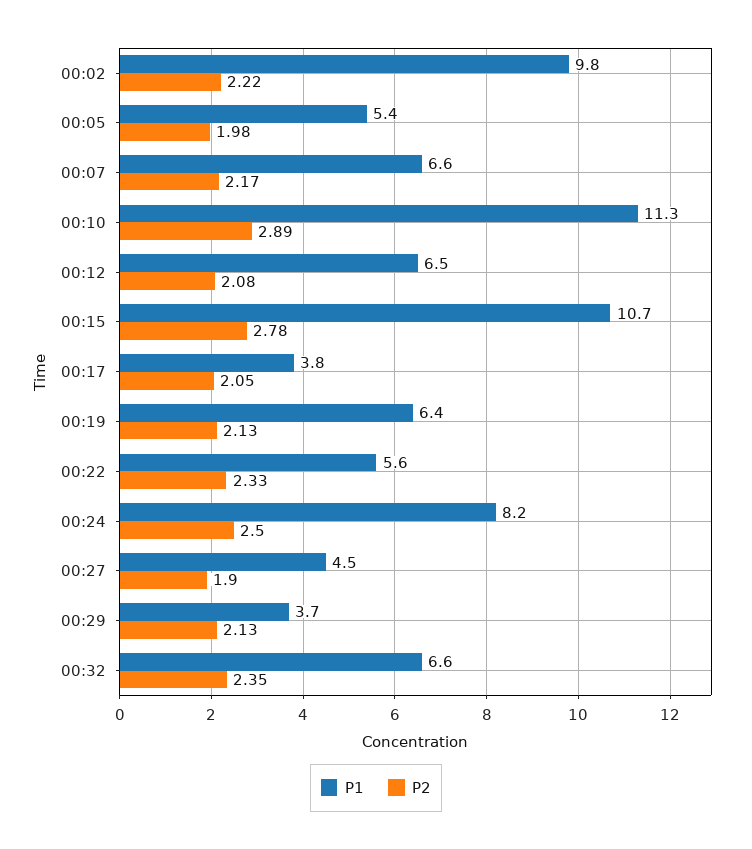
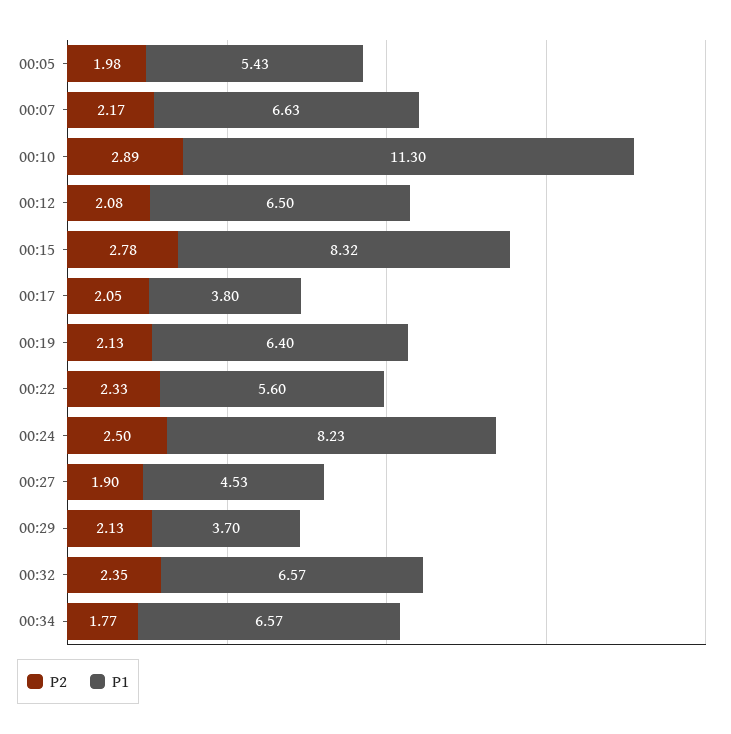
P1, 00:02: 9.8 -> none
P2, 00:02: 2.22 -> none
P1, 00:15: 10.7 -> 8.32
P2, 00:34: none -> 1.77
P1, 00:34: none -> 6.57

